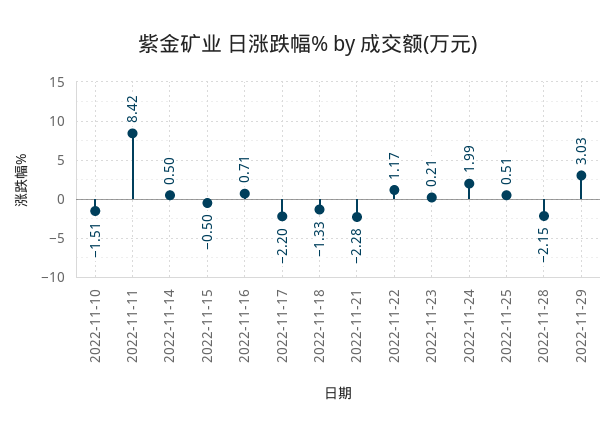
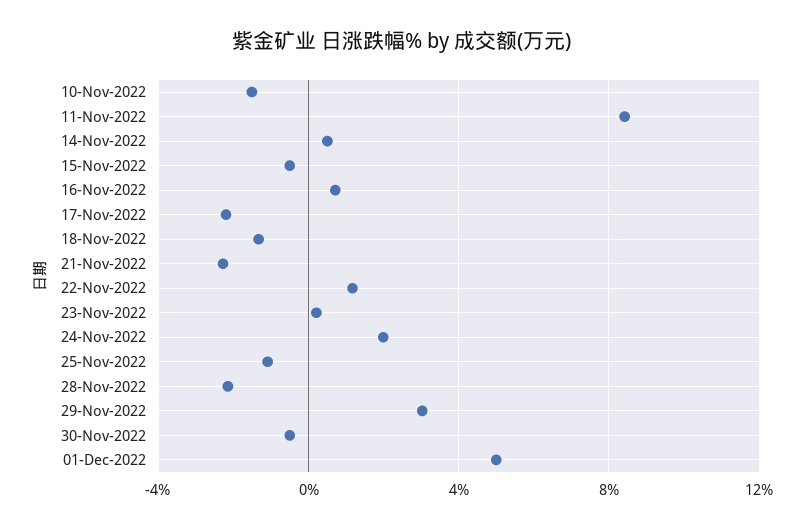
2022-11-25: 0.51 -> -1
30-Nov-2022: none -> -0.5
01-Dec-2022: none -> 5

